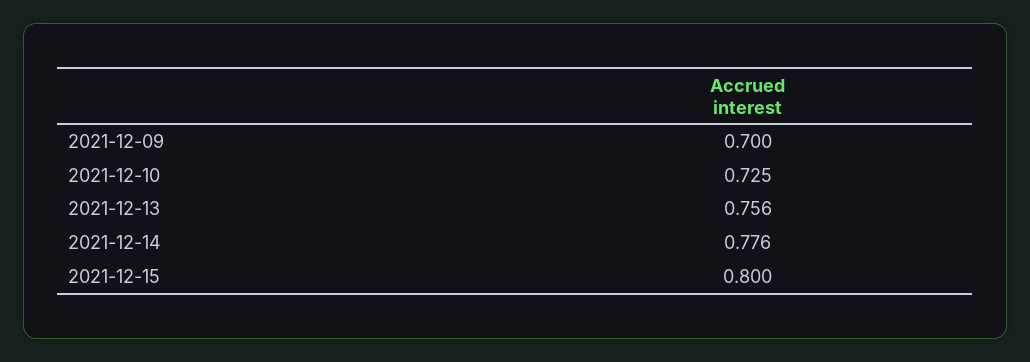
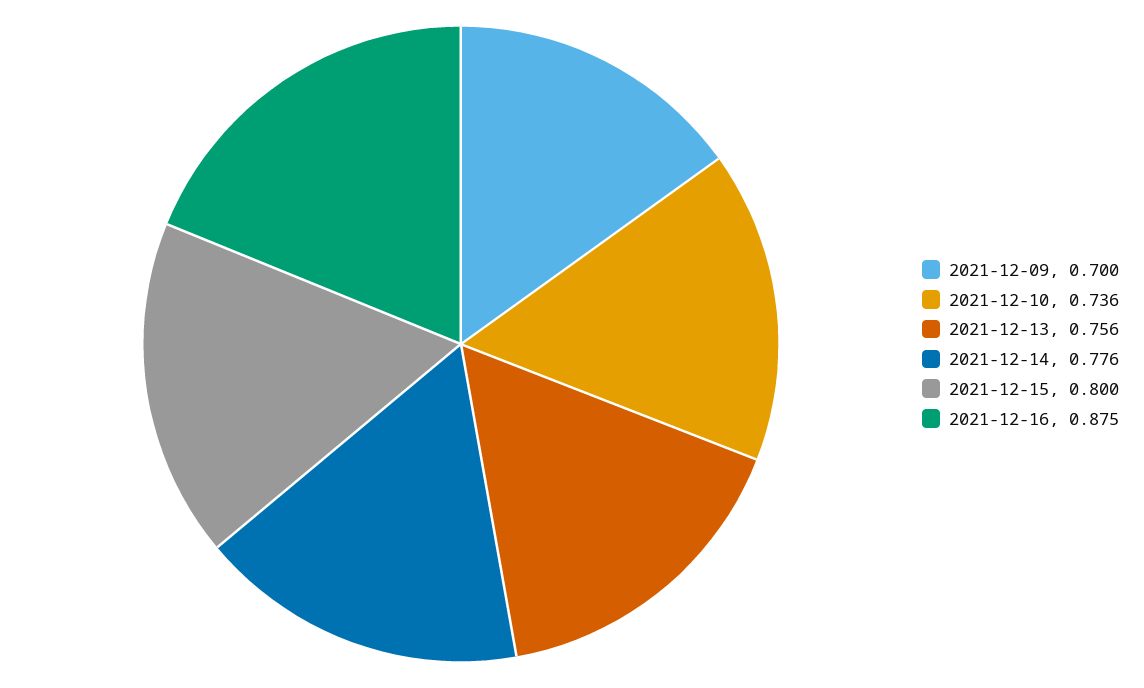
2021-12-10: 0.725 -> 0.736
2021-12-16: none -> 0.875

